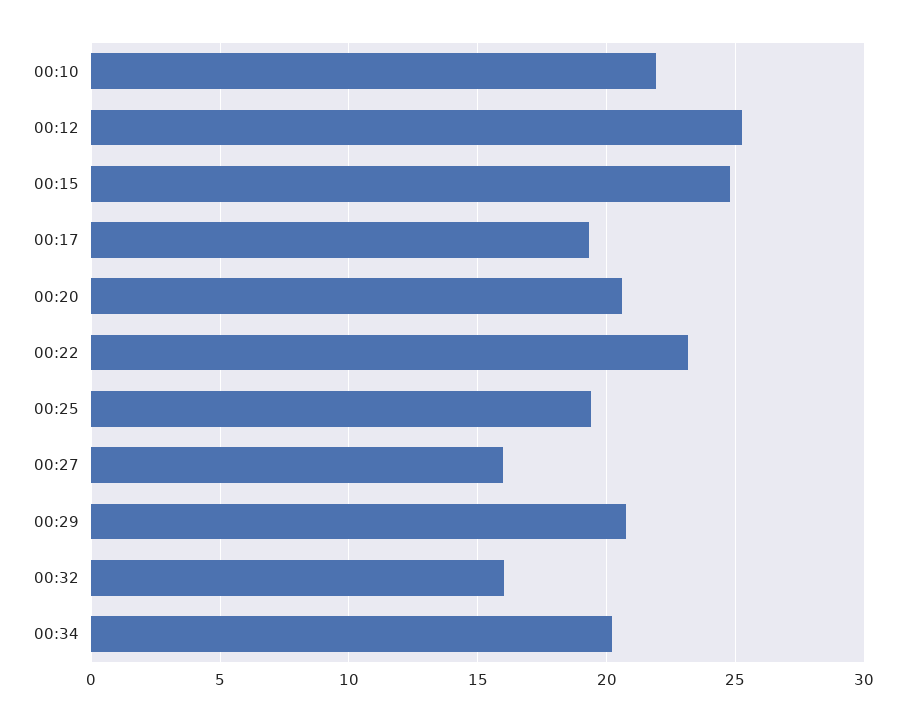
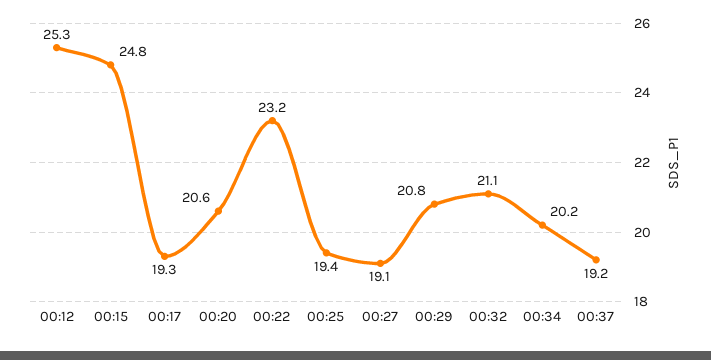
00:10: 22 -> none
00:27: 16 -> 19.1
00:32: 16 -> 21.1
00:37: none -> 19.2

